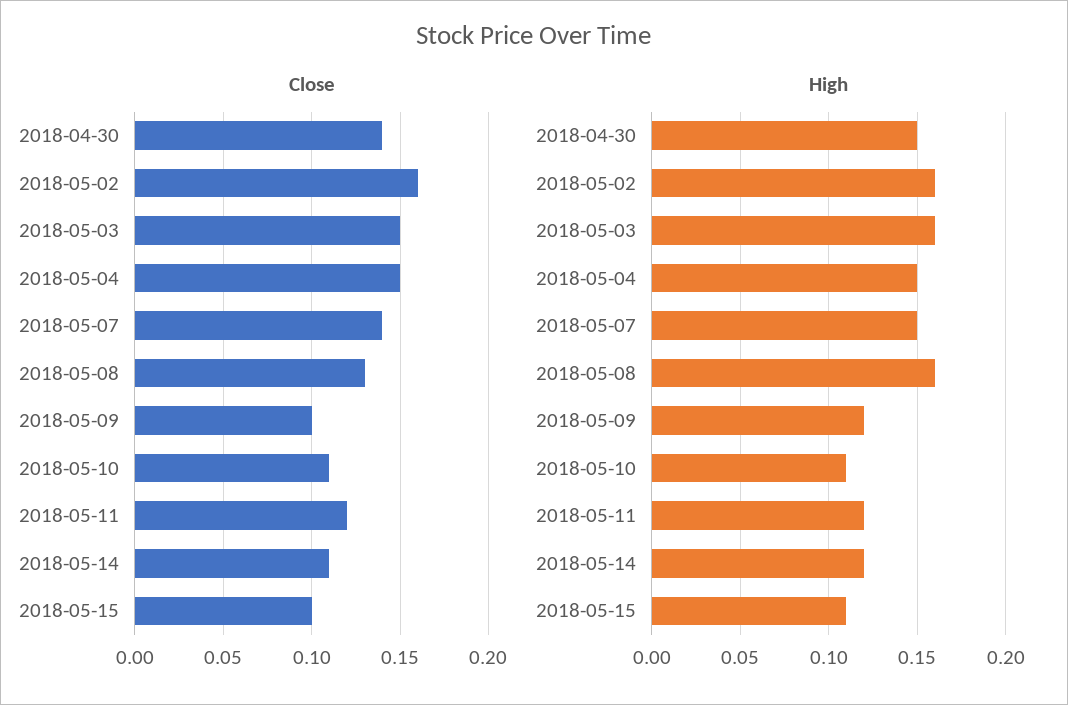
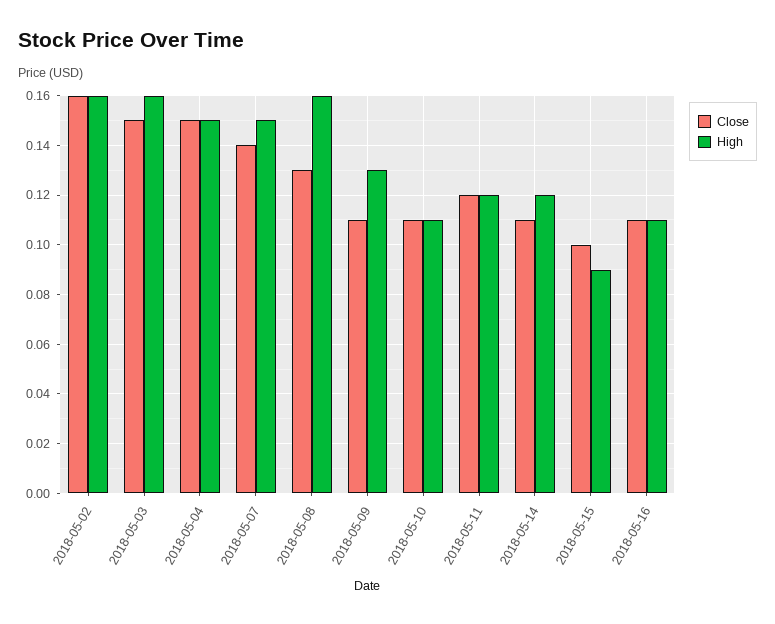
Close, 2018-04-30: 0.14 -> none
Close, 2018-05-09: 0.1 -> 0.11
High, 2018-04-30: 0.15 -> none
High, 2018-05-09: 0.12 -> 0.13
High, 2018-05-15: 0.11 -> 0.09
Close, 2018-05-16: none -> 0.11
High, 2018-05-16: none -> 0.11

